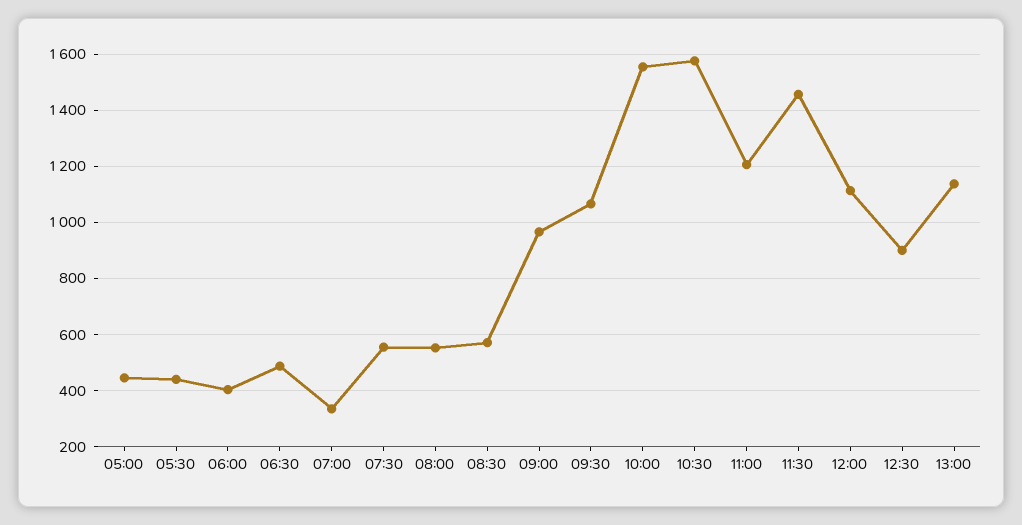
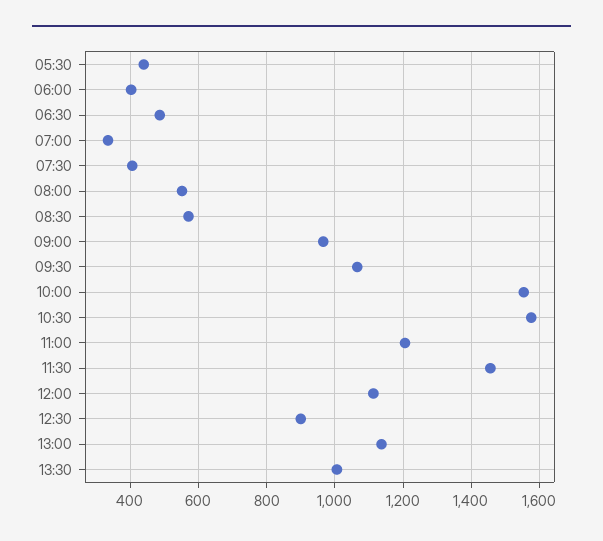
05:00: 450 -> none
07:30: 550 -> 400
13:30: none -> 1000

